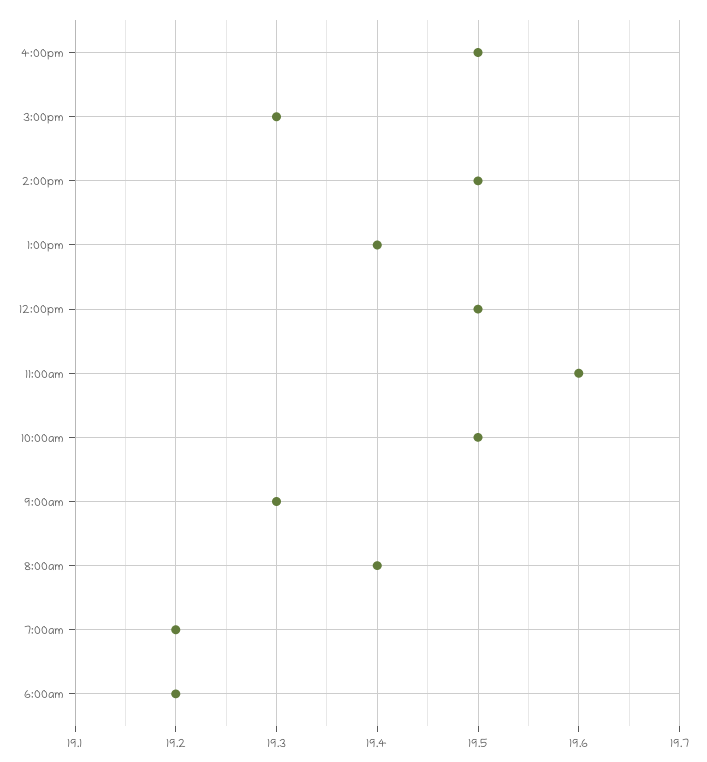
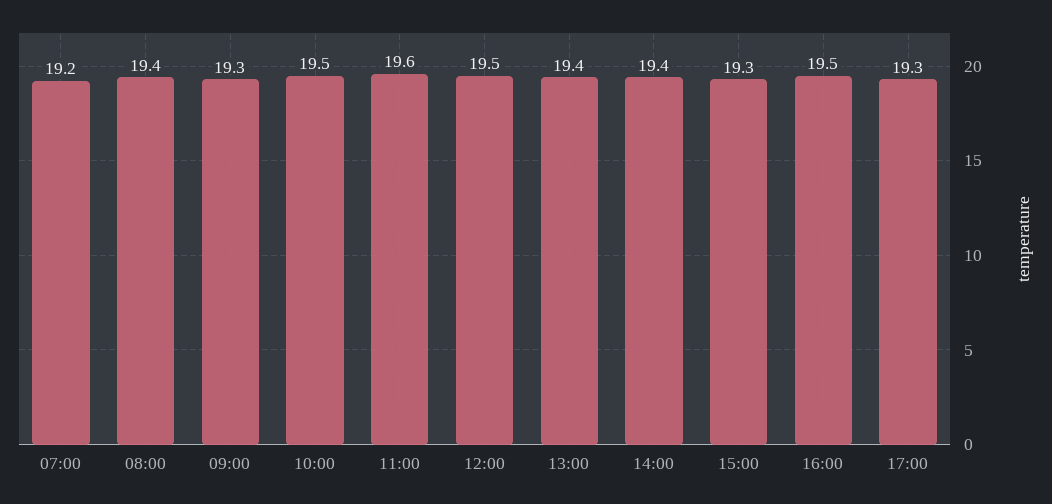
2:00pm: 19.5 -> 19.4
6:00am: 19.2 -> none
17:00: none -> 19.3

